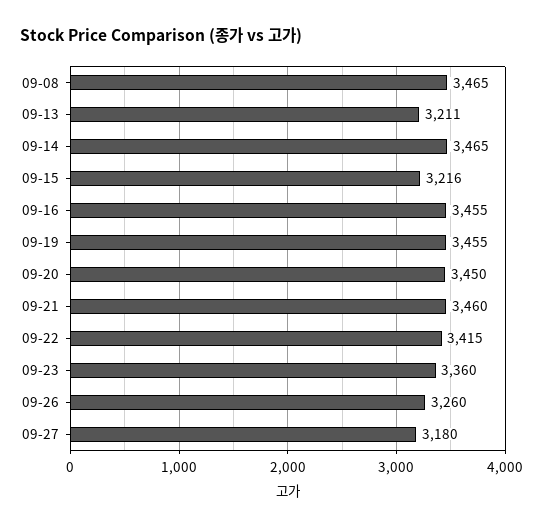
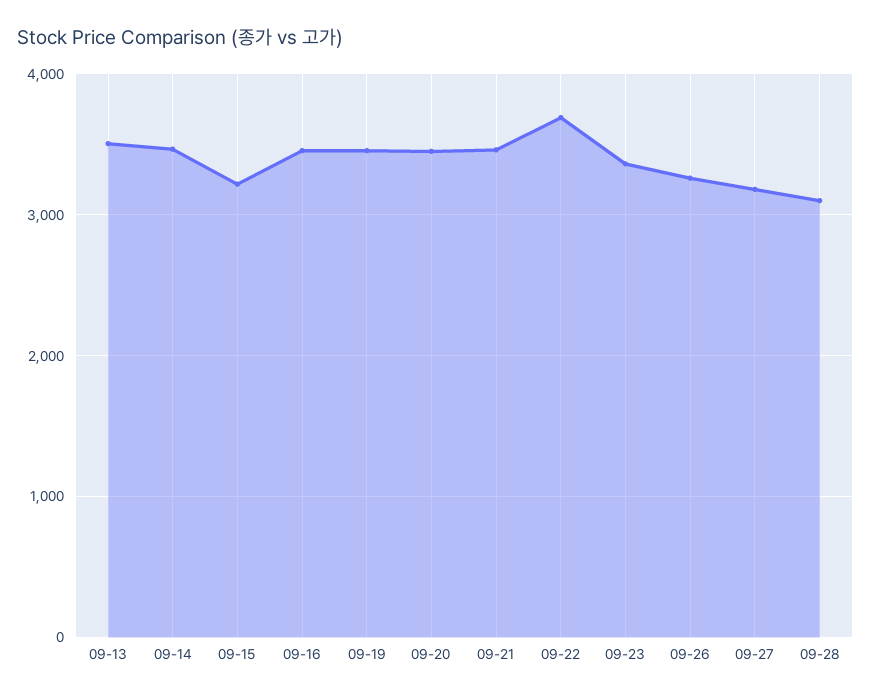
09-08: 3465 -> none
09-13: 3211 -> 3500
09-22: 3415 -> 3700
09-28: none -> 3100

